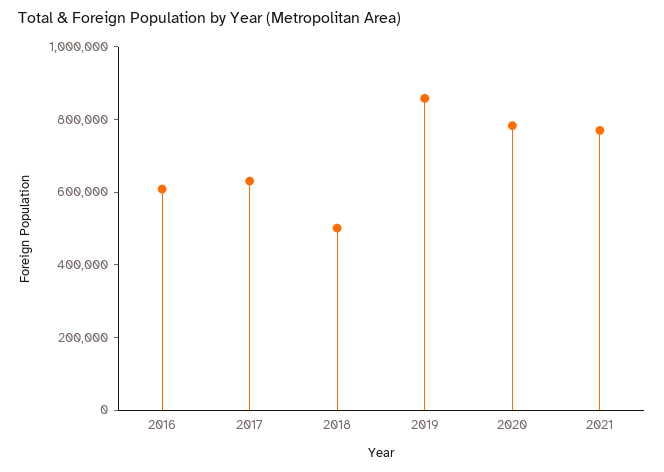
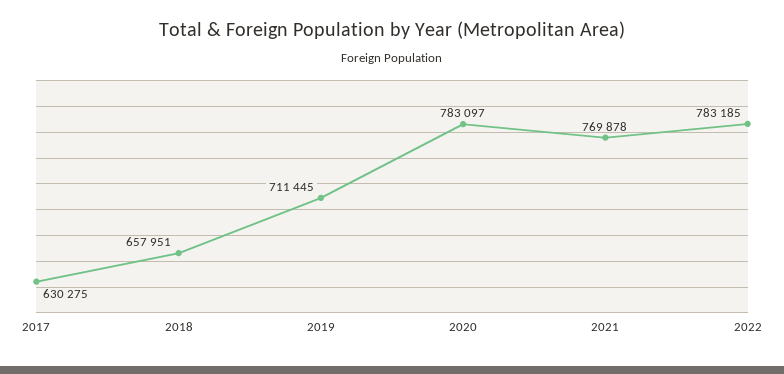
2016: 600000 -> none
2018: 500000 -> 657951
2019: 850000 -> 711445
2022: none -> 783185

